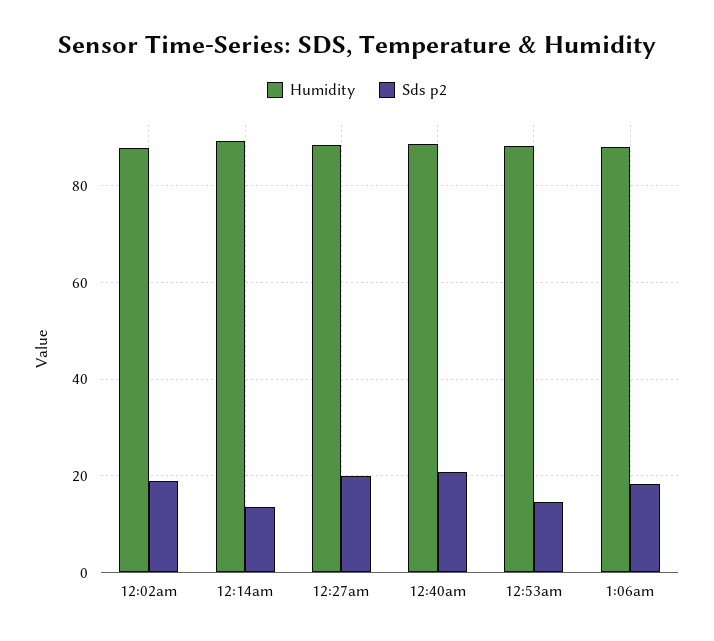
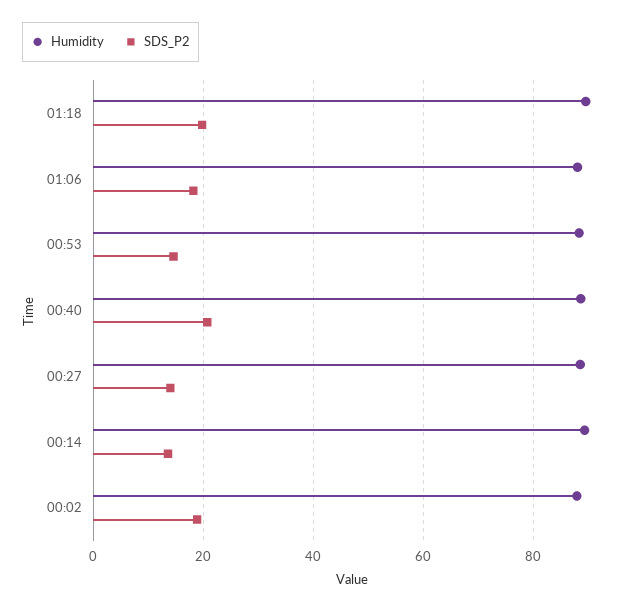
Sds p2, 12:27am: 20 -> 14
Humidity, 01:18: none -> 90
Sds p2, 01:18: none -> 20

